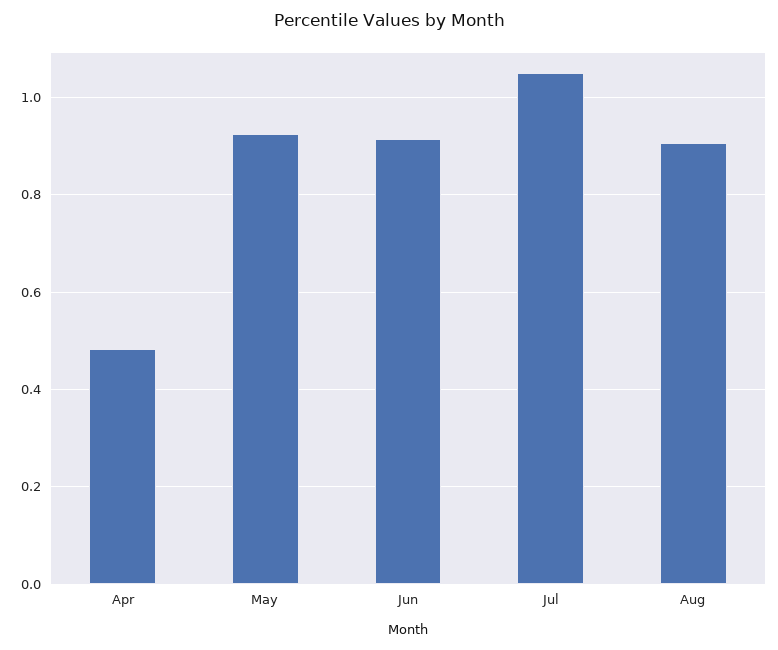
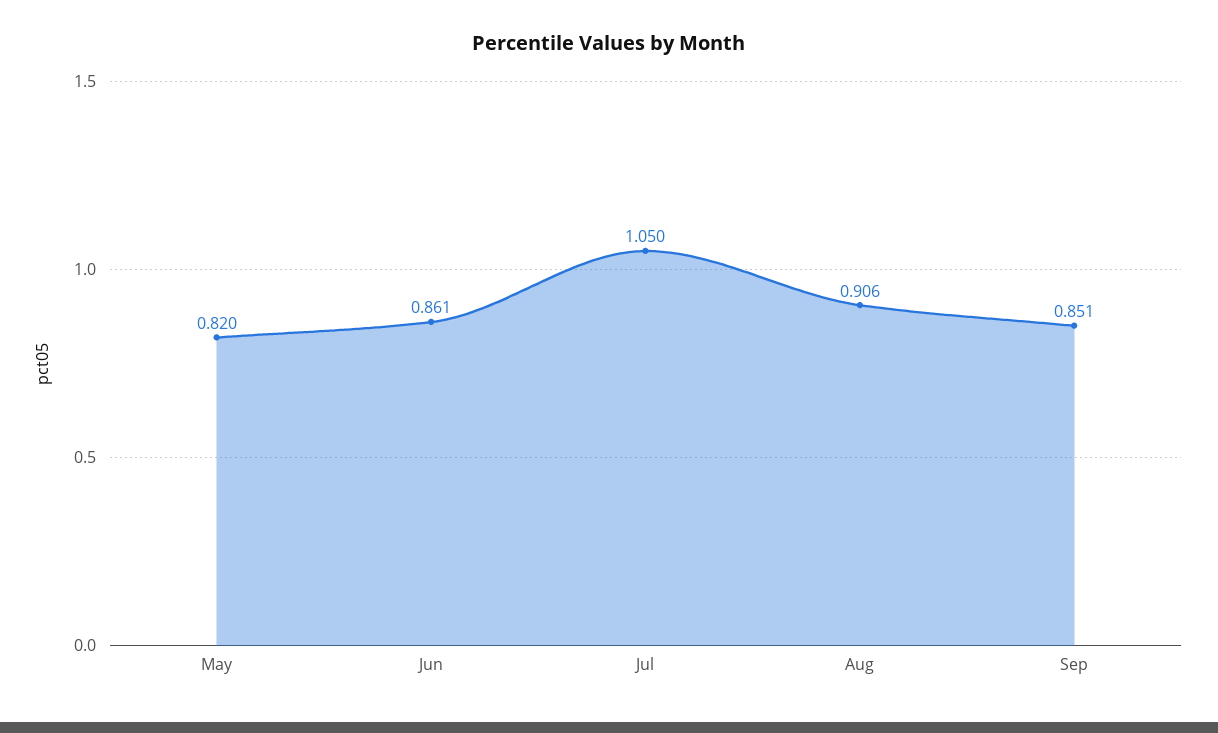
Apr: 0.48 -> none
May: 0.92 -> 0.82
Jun: 0.92 -> 0.861
Sep: none -> 0.851

